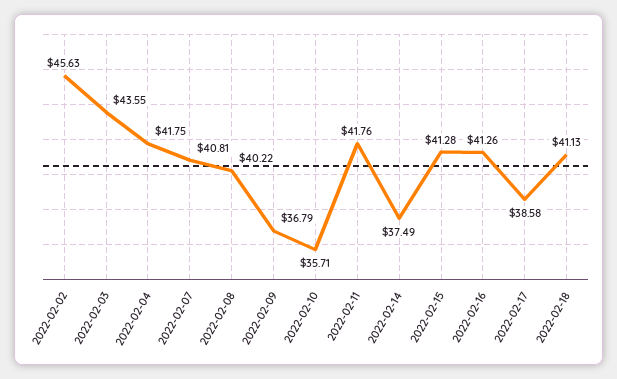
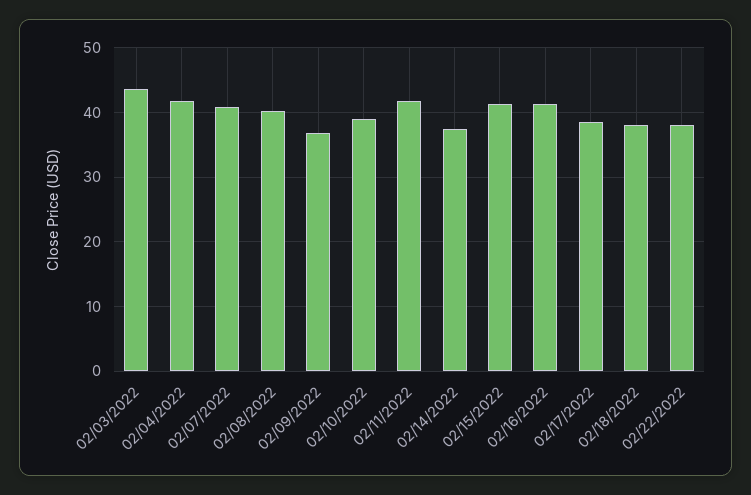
2022-02-02: 45.63 -> none
2022-02-10: 35.71 -> 39
2022-02-18: 41.13 -> 38
02/22/2022: none -> 38

